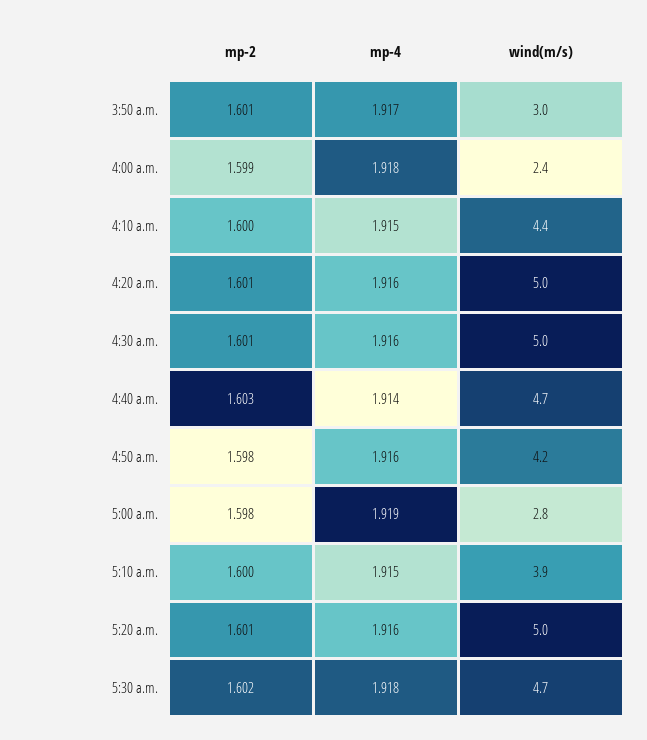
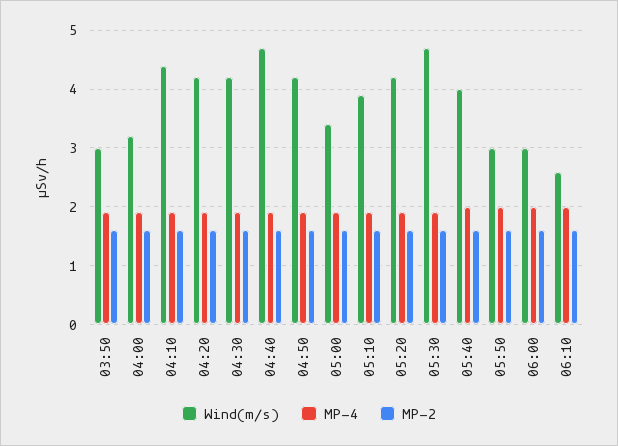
wind(m/s), 4:00 a.m.: 2.4 -> 3.2
wind(m/s), 4:20 a.m.: 5 -> 4.2
wind(m/s), 4:30 a.m.: 5 -> 4.2
wind(m/s), 5:00 a.m.: 2.8 -> 3.4
wind(m/s), 5:20 a.m.: 5 -> 4.2
wind(m/s), 05:40: none -> 4
mp-4, 05:40: none -> 2
mp-2, 05:40: none -> 1.6
wind(m/s), 05:50: none -> 3
mp-4, 05:50: none -> 2
mp-2, 05:50: none -> 1.6
wind(m/s), 06:00: none -> 3
mp-4, 06:00: none -> 2
mp-2, 06:00: none -> 1.6
wind(m/s), 06:10: none -> 2.6
mp-4, 06:10: none -> 2
mp-2, 06:10: none -> 1.6

